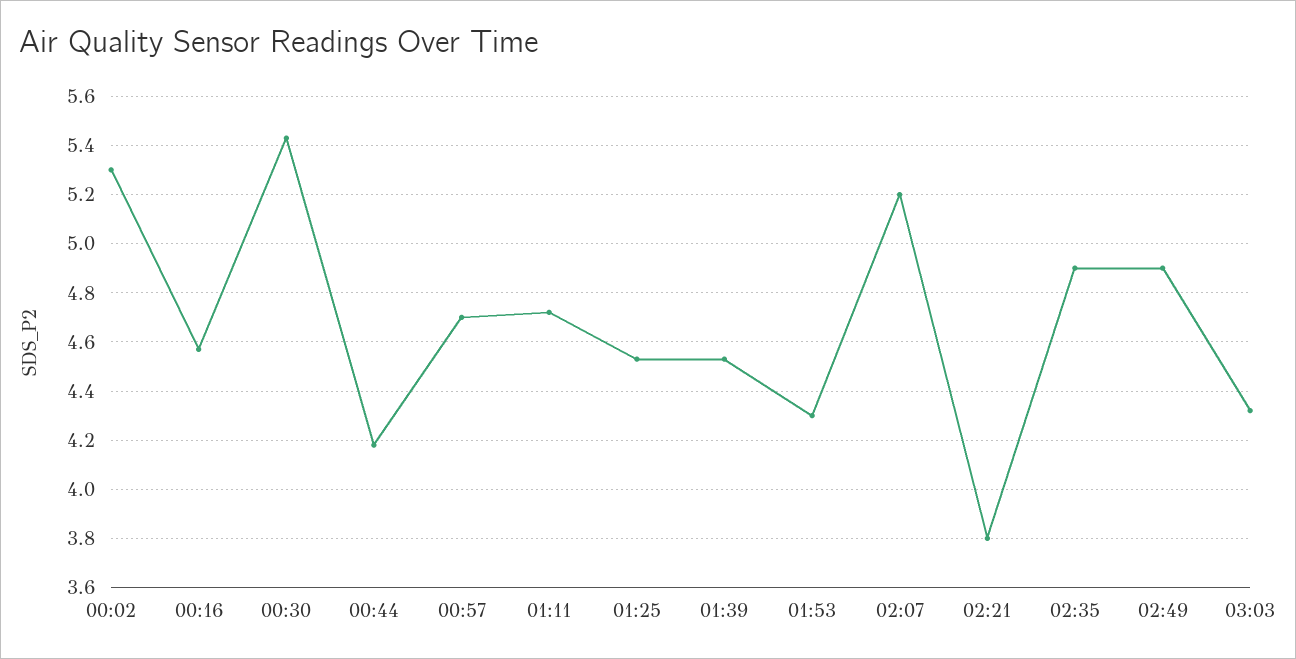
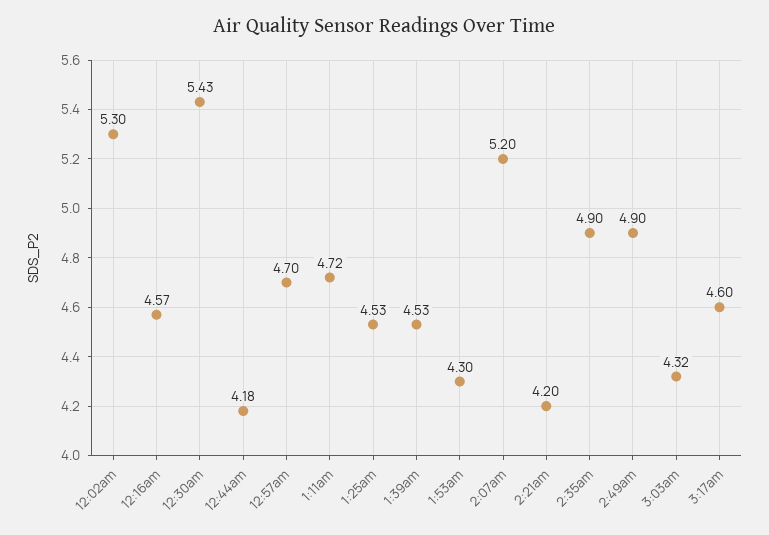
02:21: 3.8 -> 4.2
3:17am: none -> 4.6

